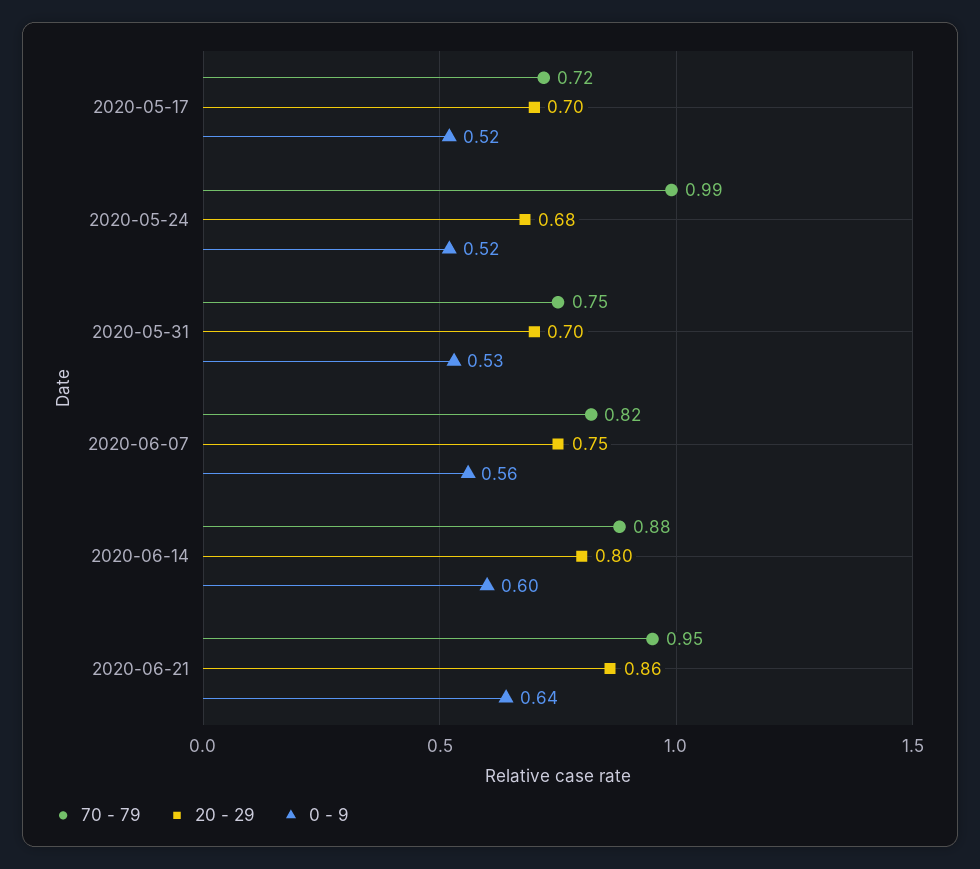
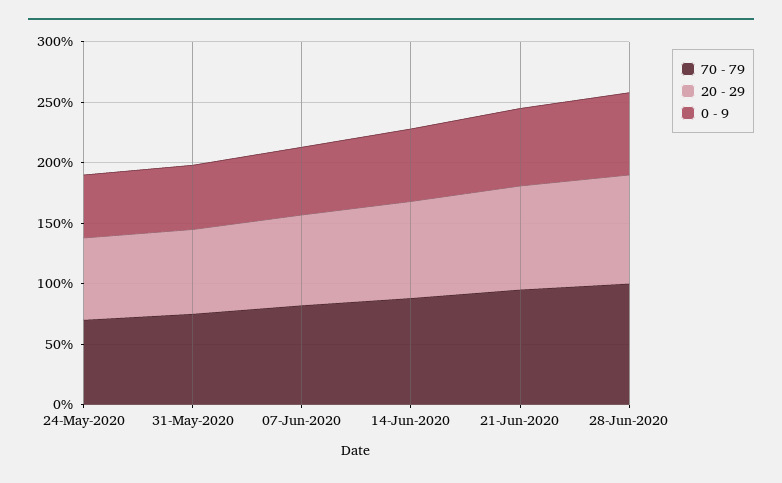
70 - 79, 2020-05-17: 0.72 -> none
20 - 29, 2020-05-17: 0.7 -> none
0 - 9, 2020-05-17: 0.52 -> none
70 - 79, 2020-05-24: 0.99 -> 0.7
70 - 79, 28-Jun-2020: none -> 1
20 - 29, 28-Jun-2020: none -> 0.9
0 - 9, 28-Jun-2020: none -> 0.7

